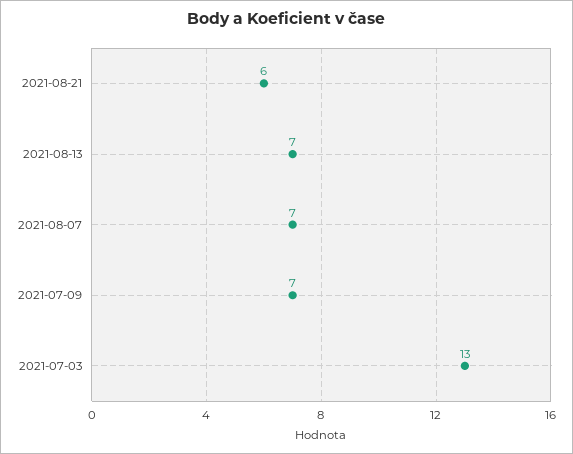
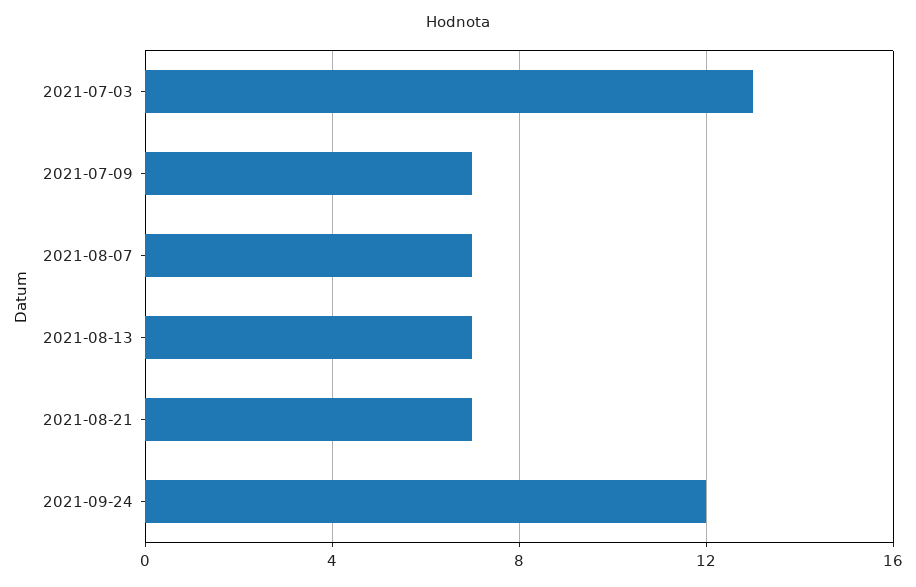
2021-08-21: 6 -> 7
2021-09-24: none -> 12

